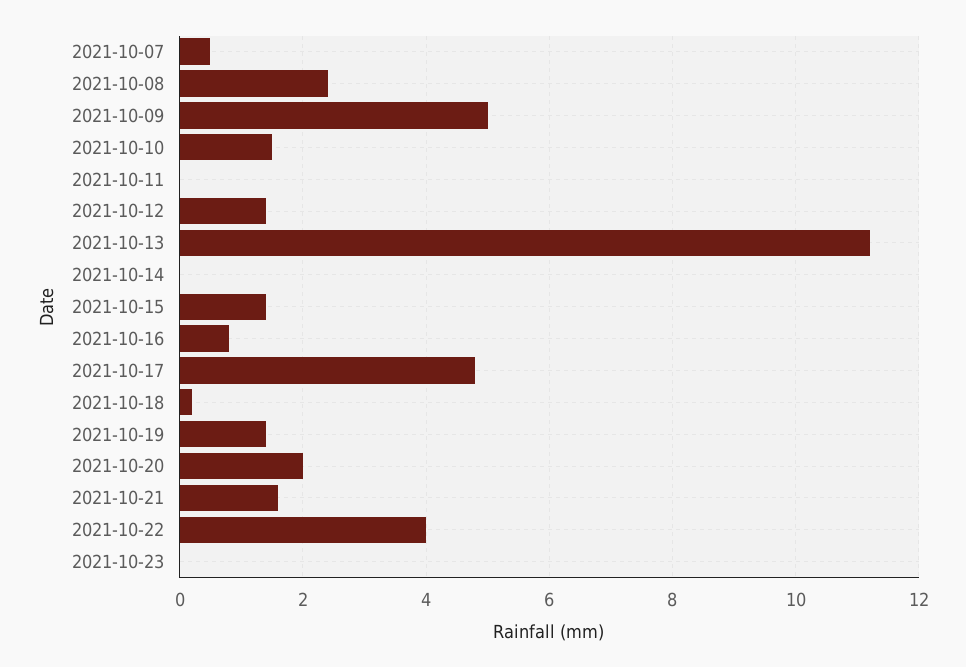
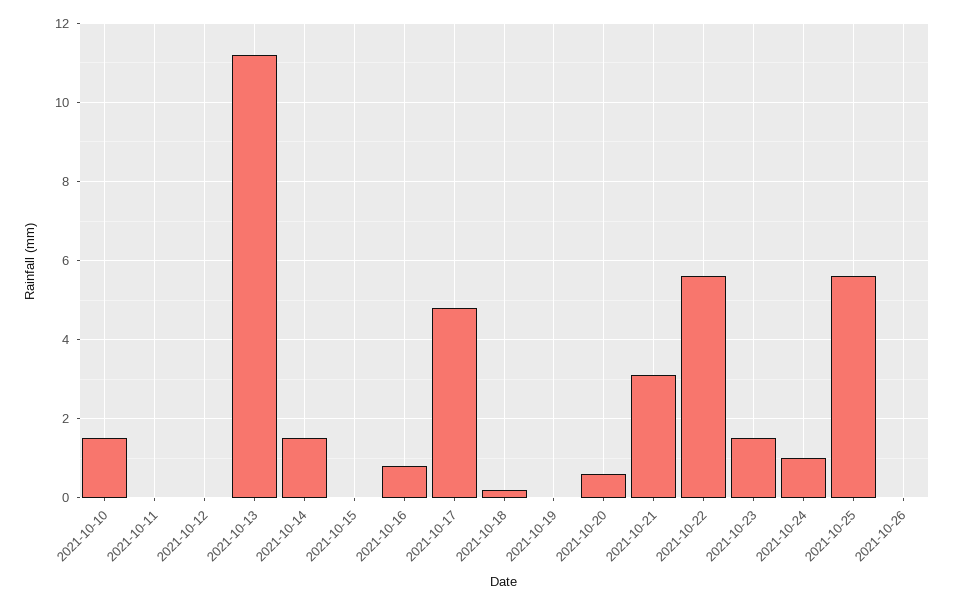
2021-10-07: 0.5 -> none
2021-10-08: 2.5 -> none
2021-10-09: 5 -> none
2021-10-12: 1.5 -> 0
2021-10-14: 0 -> 1.5
2021-10-15: 1.5 -> 0
2021-10-19: 1.5 -> 0
2021-10-20: 2 -> 0.5
2021-10-21: 1.5 -> 3
2021-10-22: 4 -> 5.5
2021-10-23: 0 -> 1.5
2021-10-24: none -> 1
2021-10-25: none -> 5.5
2021-10-26: none -> 0

